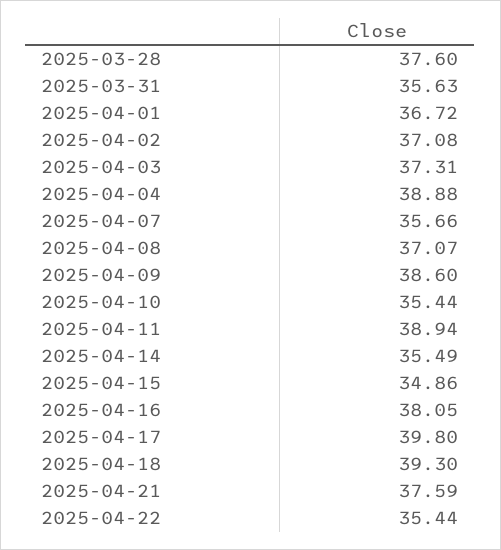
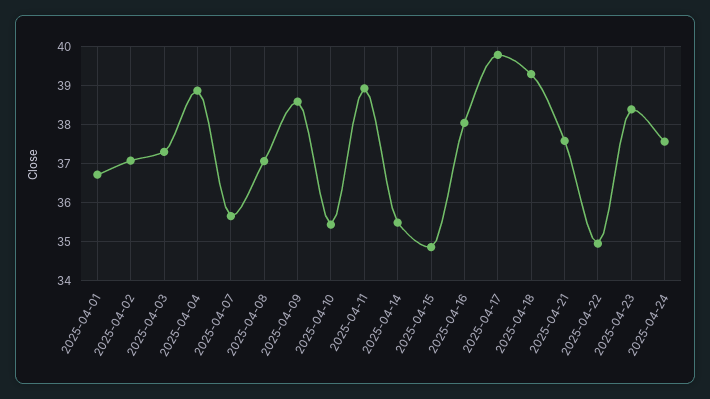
2025-03-28: 37.6 -> none
2025-03-31: 35.63 -> none
2025-04-22: 35.44 -> 35
2025-04-23: none -> 38.4
2025-04-24: none -> 37.6

